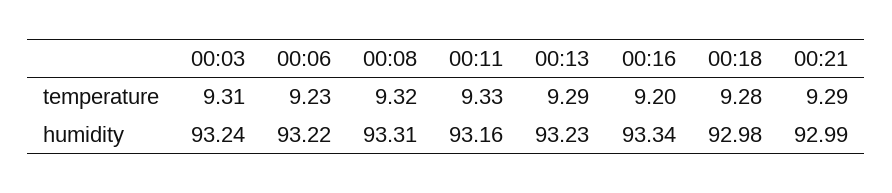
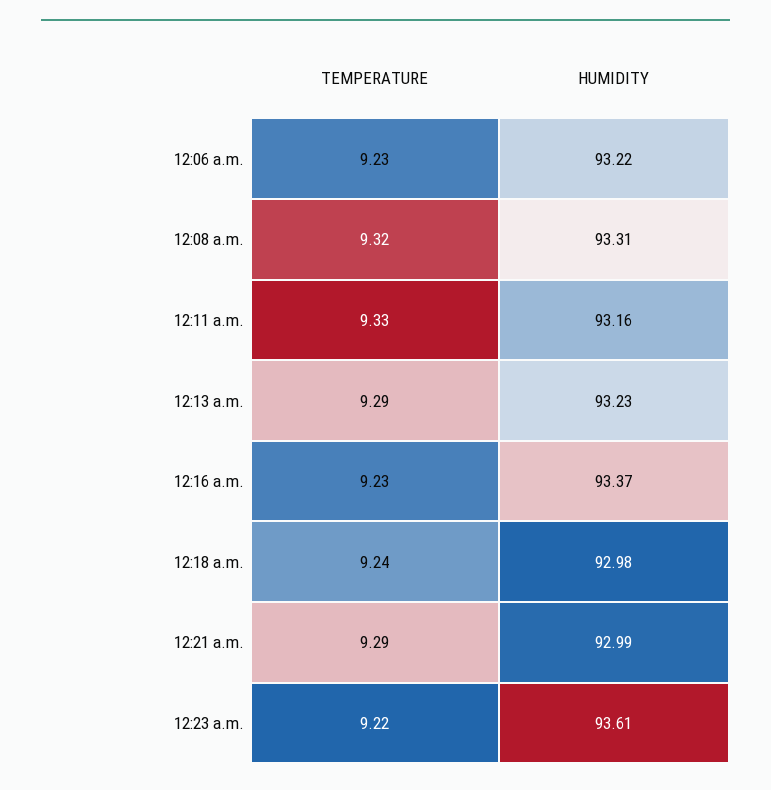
00:03, temperature: 9.31 -> none
00:16, temperature: 9.2 -> 9.23
00:18, temperature: 9.28 -> 9.24
00:03, humidity: 93.24 -> none
00:16, humidity: 93.34 -> 93.37
12:23 a.m., temperature: none -> 9.22
12:23 a.m., humidity: none -> 93.61

